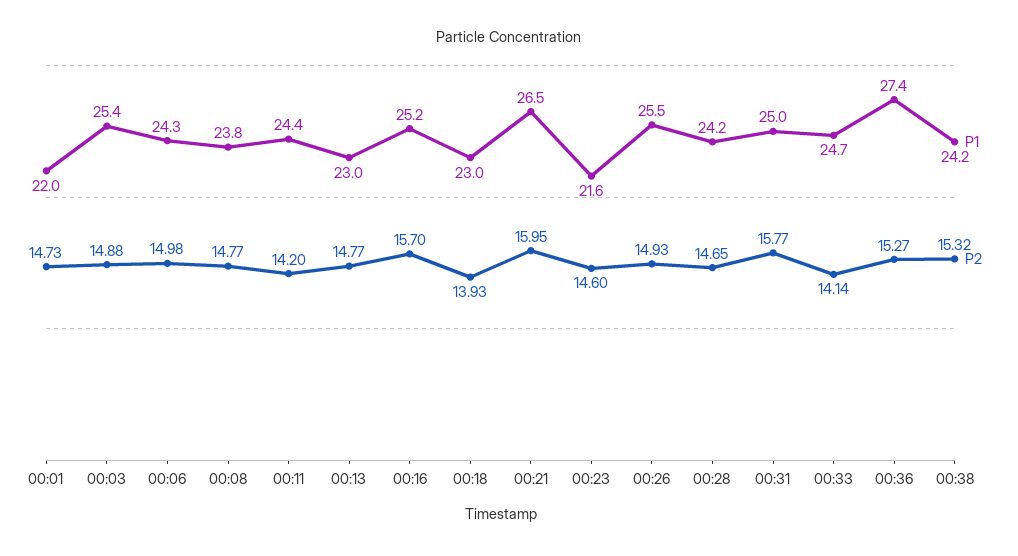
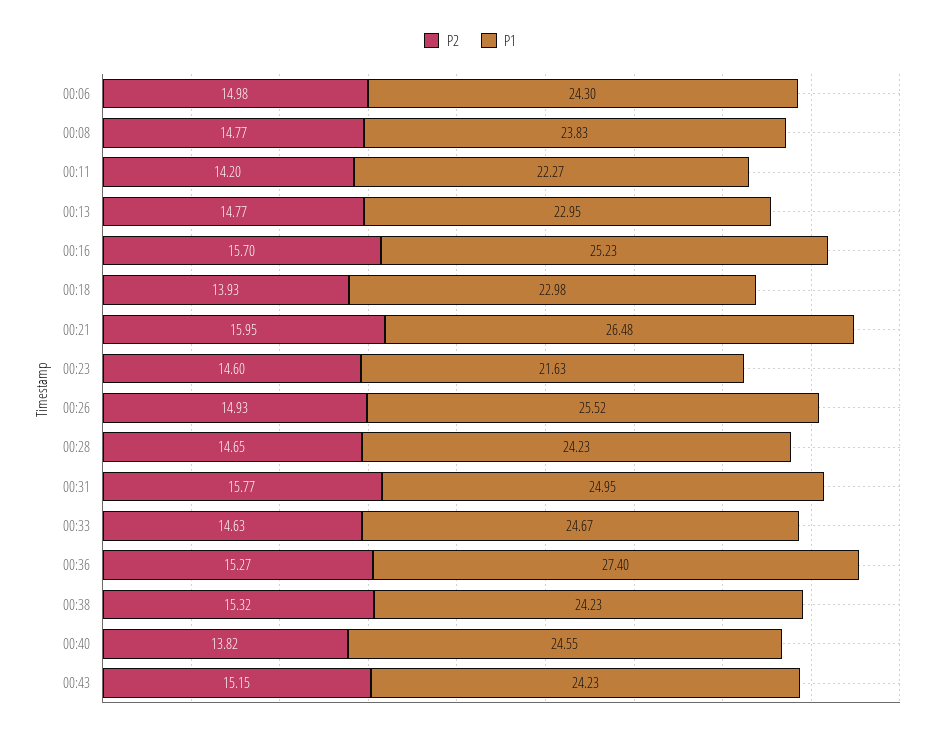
P1, 00:01: 22 -> none
P2, 00:01: 14.73 -> none
P1, 00:03: 25.4 -> none
P2, 00:03: 14.88 -> none
P1, 00:11: 24.4 -> 22.27
P2, 00:33: 14.14 -> 14.63
P2, 00:40: none -> 13.82
P1, 00:40: none -> 24.55
P2, 00:43: none -> 15.15
P1, 00:43: none -> 24.23

